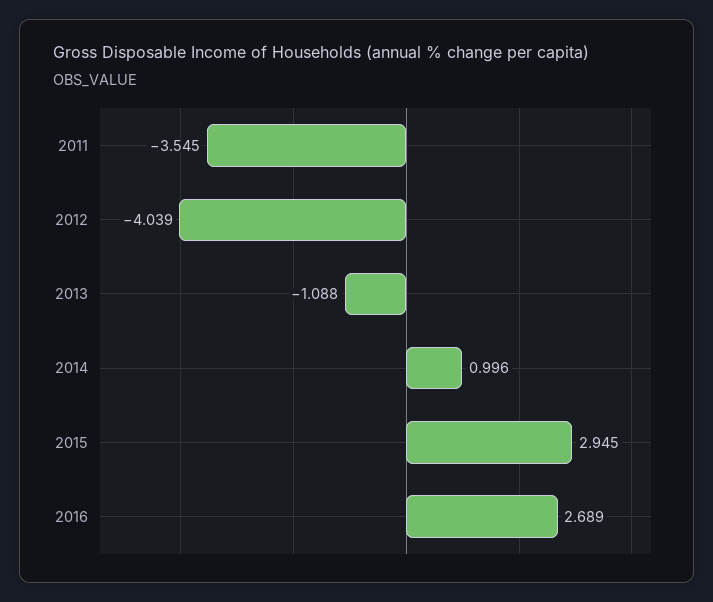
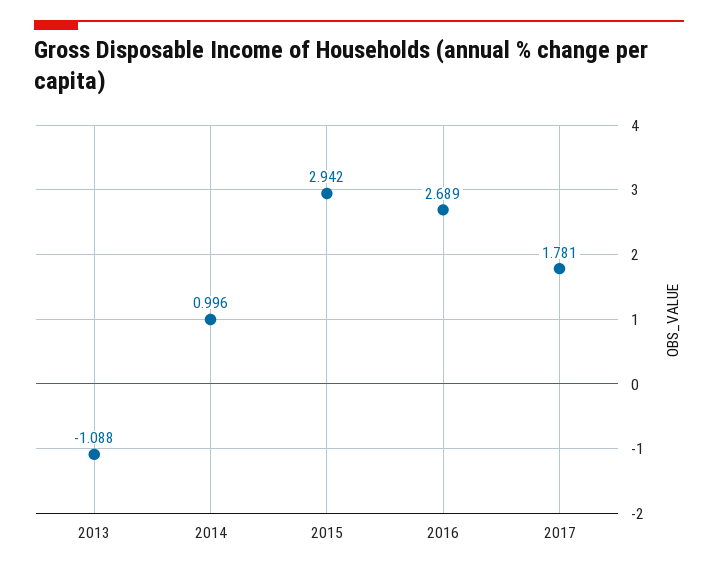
2011: -3.545 -> none
2012: -4.039 -> none
2015: 2.945 -> 2.942
2017: none -> 1.781

